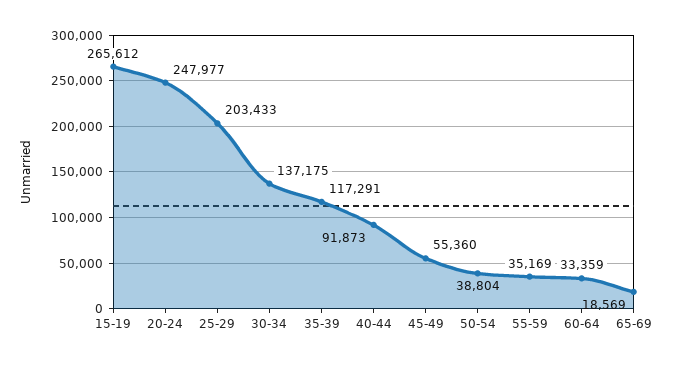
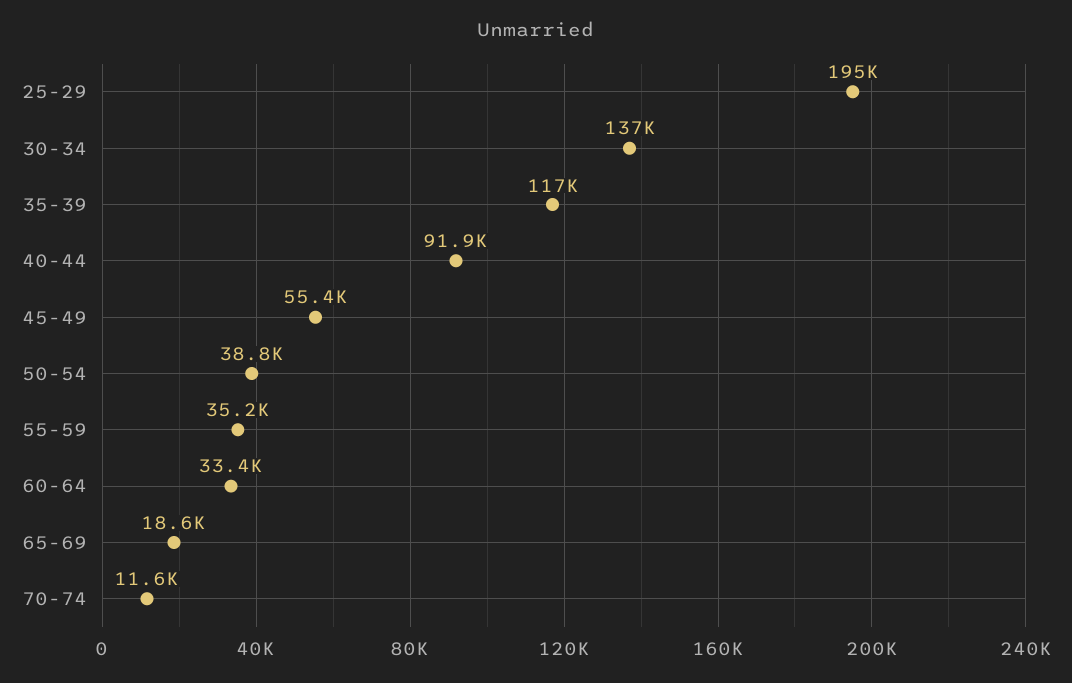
15-19: 265612 -> none
20-24: 247977 -> none
25-29: 203433 -> 195000
70-74: none -> 11600

